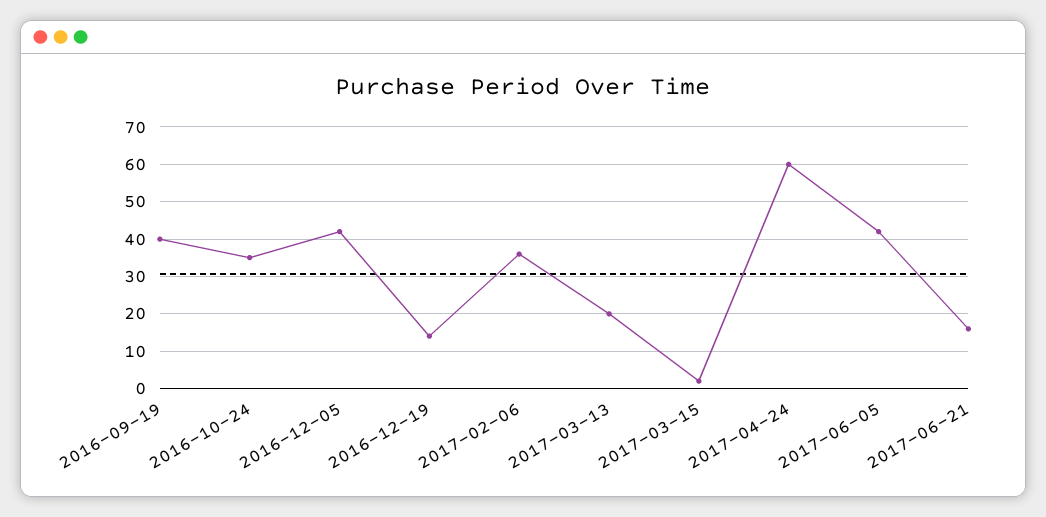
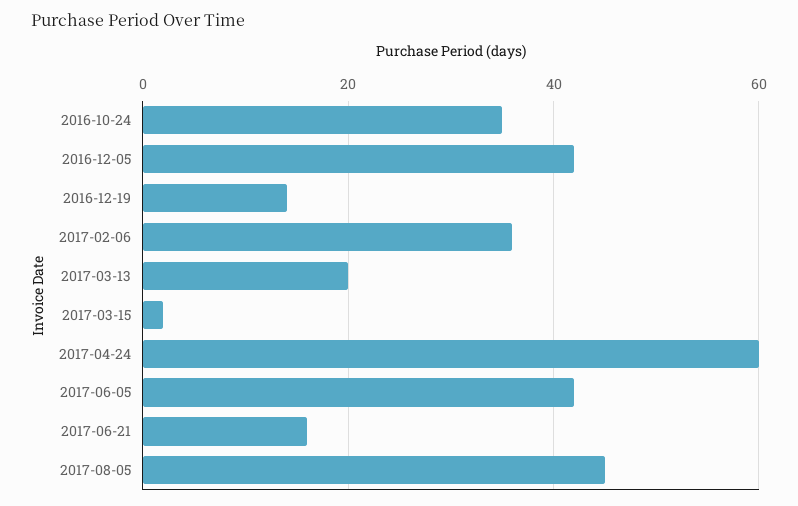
2016-09-19: 40 -> none
2017-08-05: none -> 45

